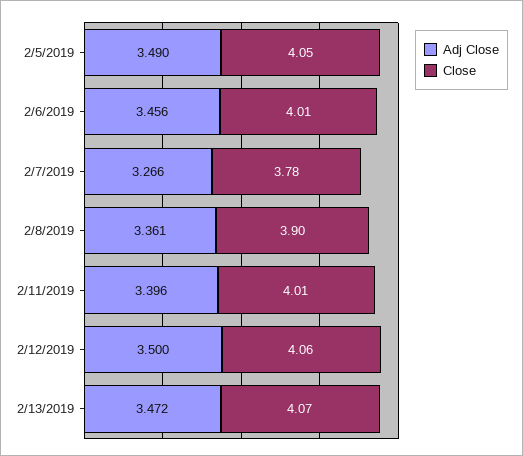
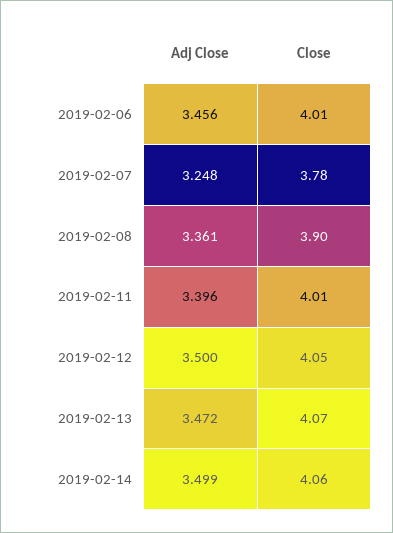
Adj Close, 2/5/2019: 3.49 -> none
Close, 2/5/2019: 4.05 -> none
Adj Close, 2/7/2019: 3.266 -> 3.248
Close, 2/12/2019: 4.06 -> 4.05
Adj Close, 2019-02-14: none -> 3.499
Close, 2019-02-14: none -> 4.06

